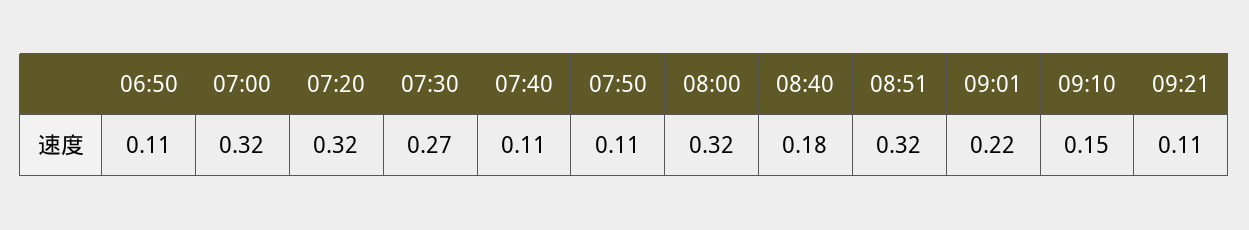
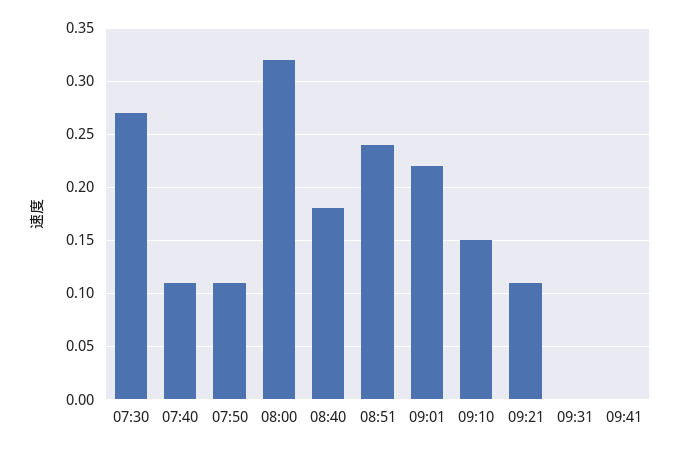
06:50: 0.11 -> none
07:00: 0.32 -> none
07:20: 0.32 -> none
08:51: 0.32 -> 0.24
09:31: none -> 0
09:41: none -> 0

